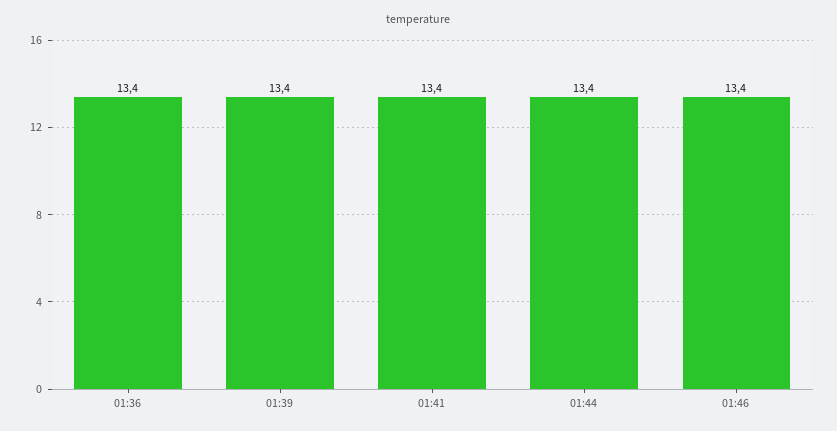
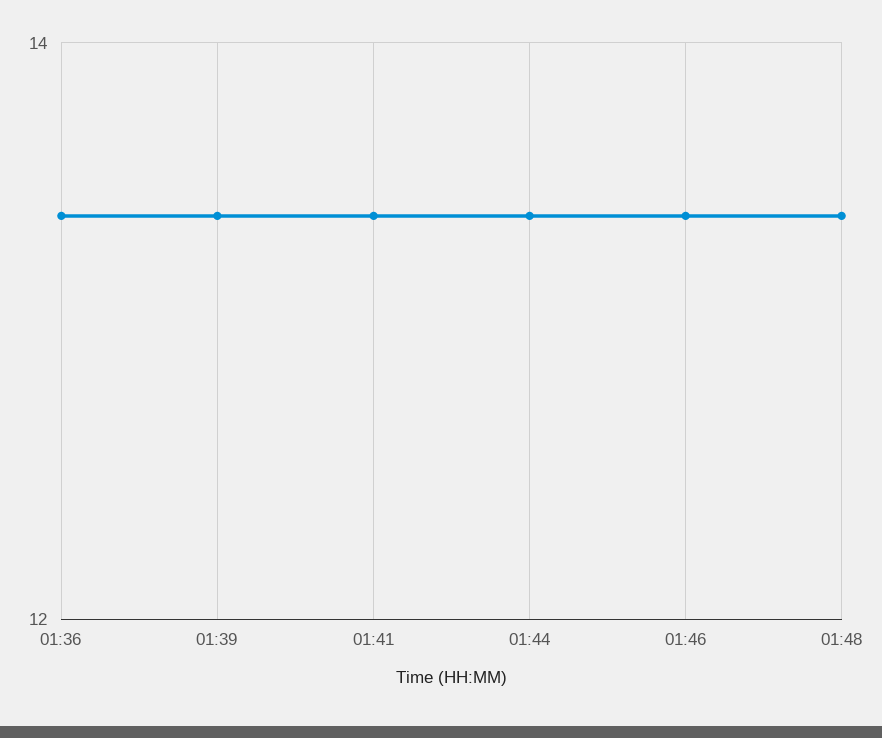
01:48: none -> 13.5

